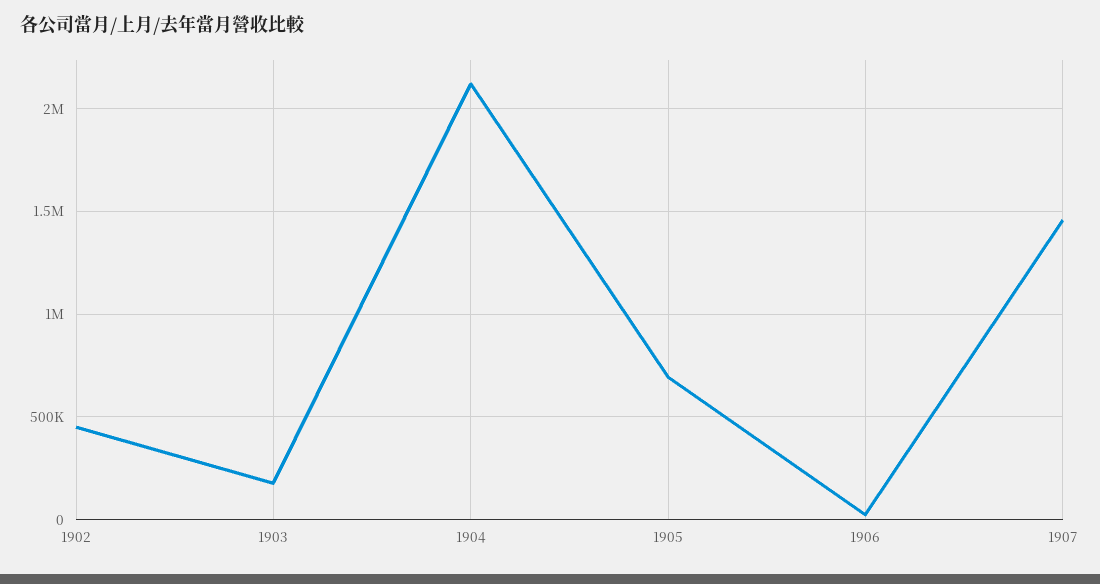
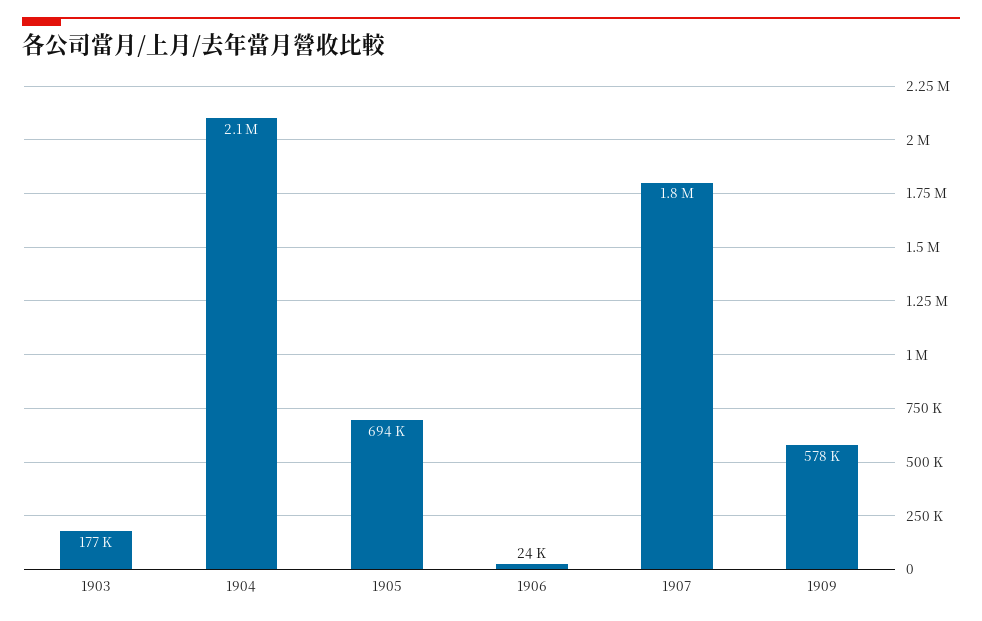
1902: 450000 -> none
1907: 1450000 -> 1800000
1909: none -> 578000

